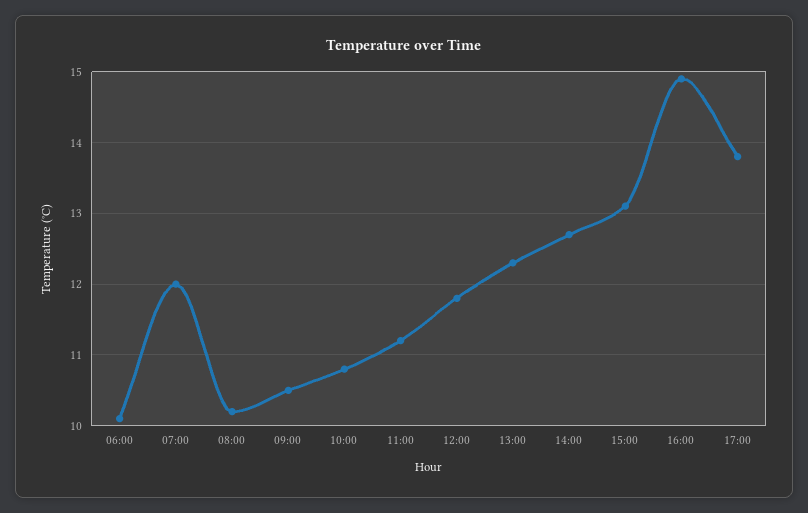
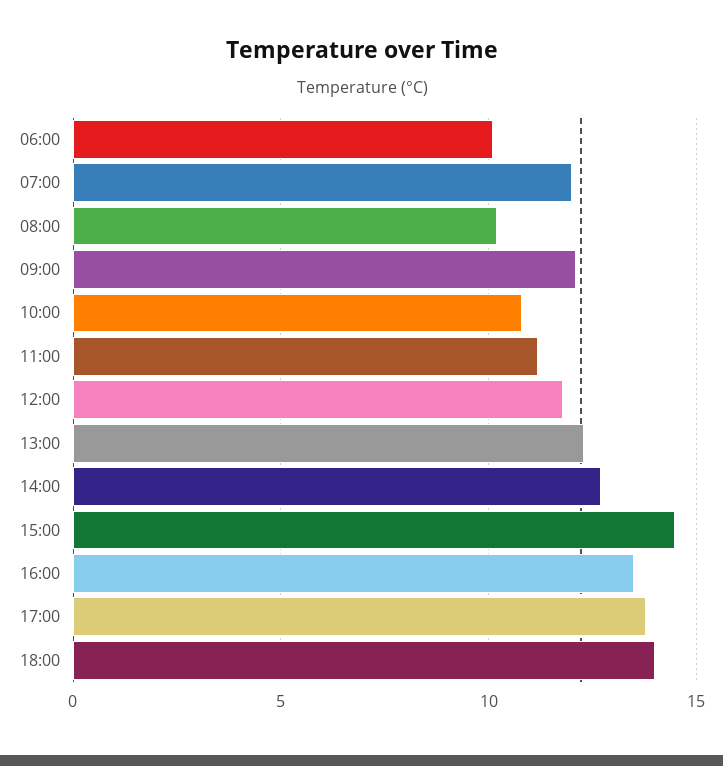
09:00: 10.5 -> 12
15:00: 13.1 -> 14.5
16:00: 14.9 -> 13.5
18:00: none -> 14

